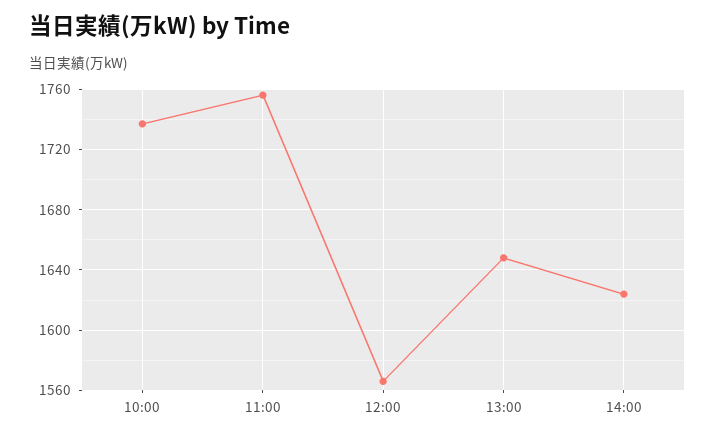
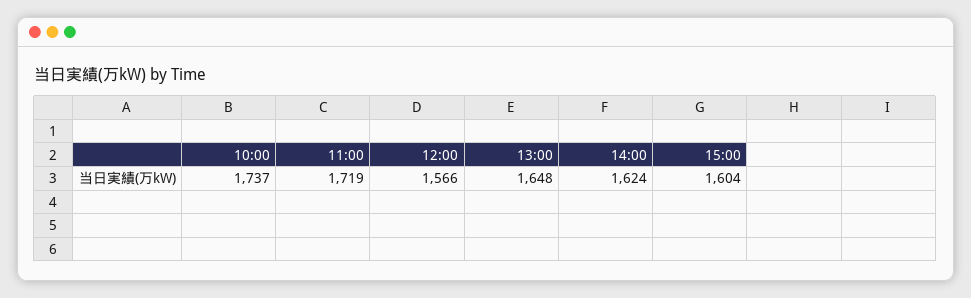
11:00: 1755 -> 1719
15:00: none -> 1604

